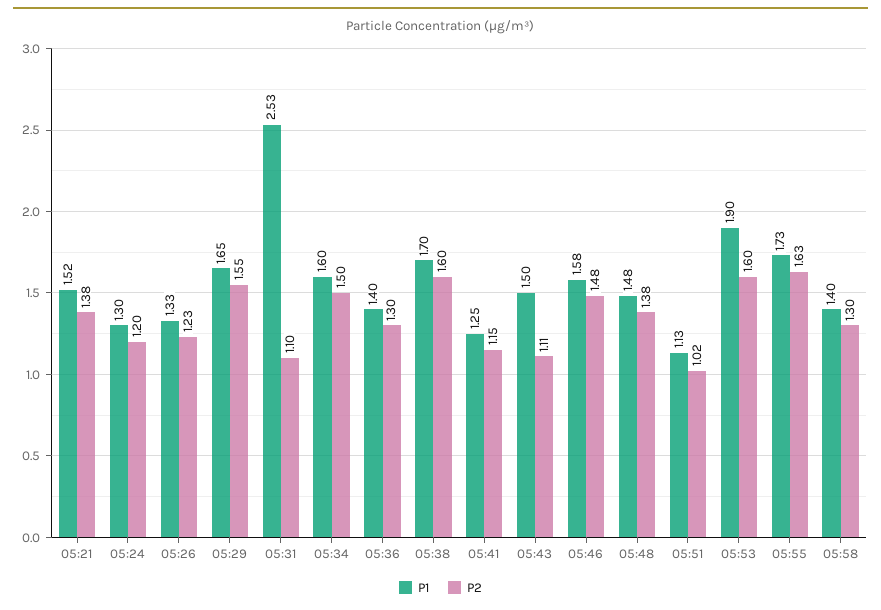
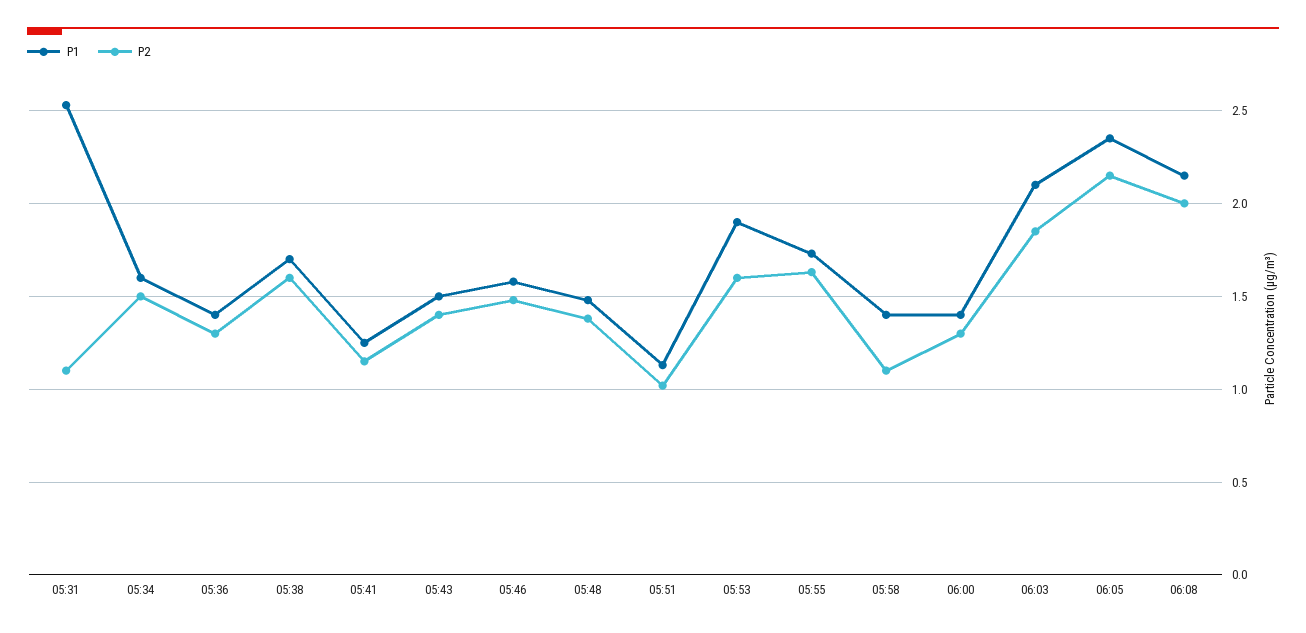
P1, 05:21: 1.52 -> none
P2, 05:21: 1.38 -> none
P1, 05:24: 1.3 -> none
P2, 05:24: 1.2 -> none
P1, 05:26: 1.33 -> none
P2, 05:26: 1.23 -> none
P1, 05:29: 1.65 -> none
P2, 05:29: 1.55 -> none
P2, 05:43: 1.11 -> 1.4
P2, 05:58: 1.3 -> 1.1
P1, 06:00: none -> 1.4
P2, 06:00: none -> 1.3
P1, 06:03: none -> 2.1
P2, 06:03: none -> 1.85
P1, 06:05: none -> 2.35
P2, 06:05: none -> 2.15
P1, 06:08: none -> 2.15
P2, 06:08: none -> 2

